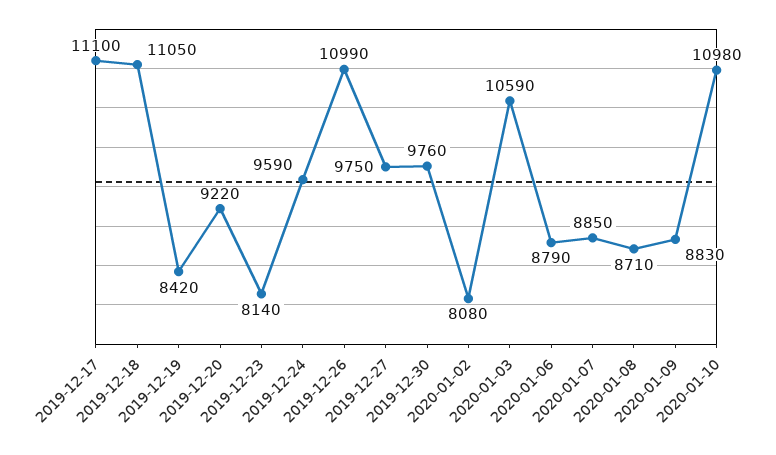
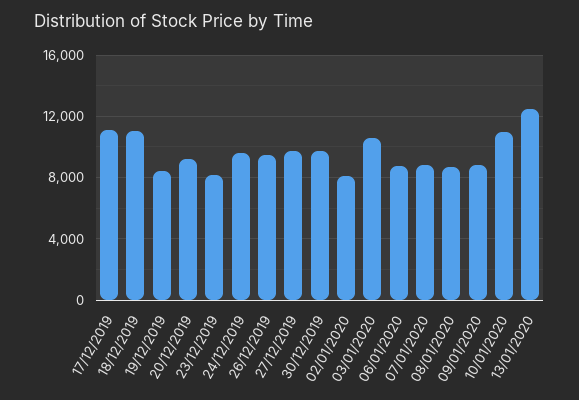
2019-12-26: 10990 -> 9500
13/01/2020: none -> 12500

